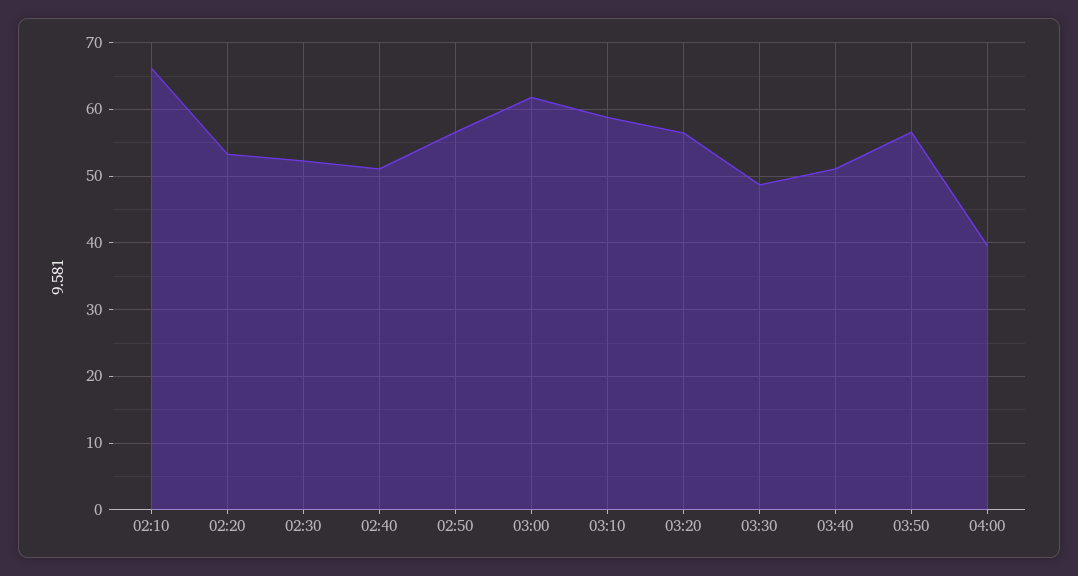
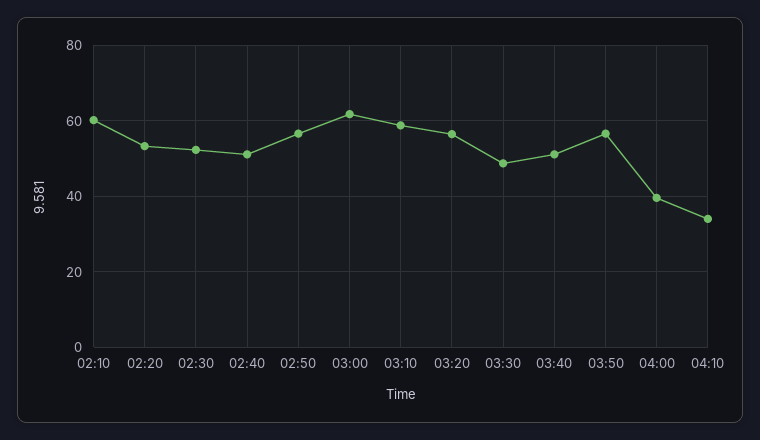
02:10: 66 -> 60
04:10: none -> 34

